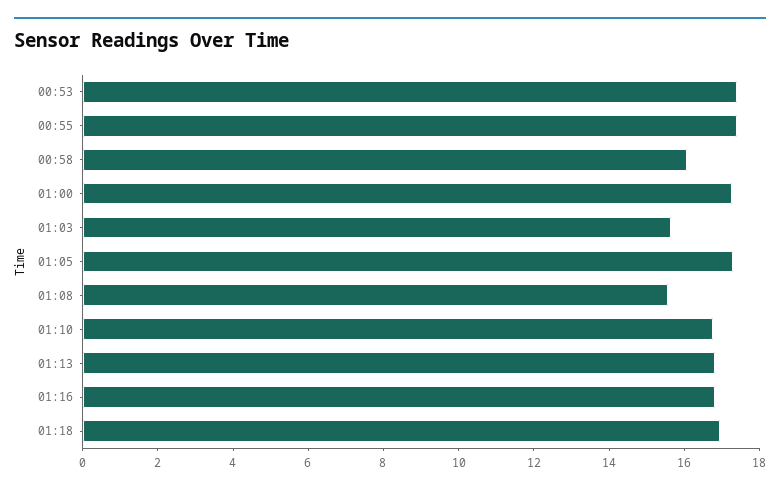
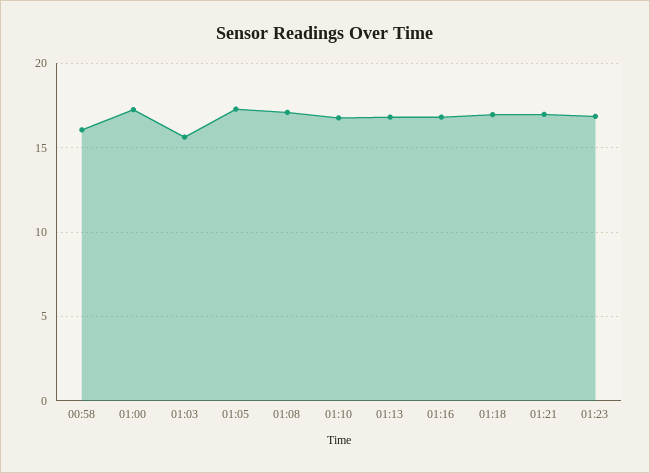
00:53: 17.5 -> none
00:55: 17.5 -> none
01:08: 15.5 -> 17
01:21: none -> 17
01:23: none -> 17

